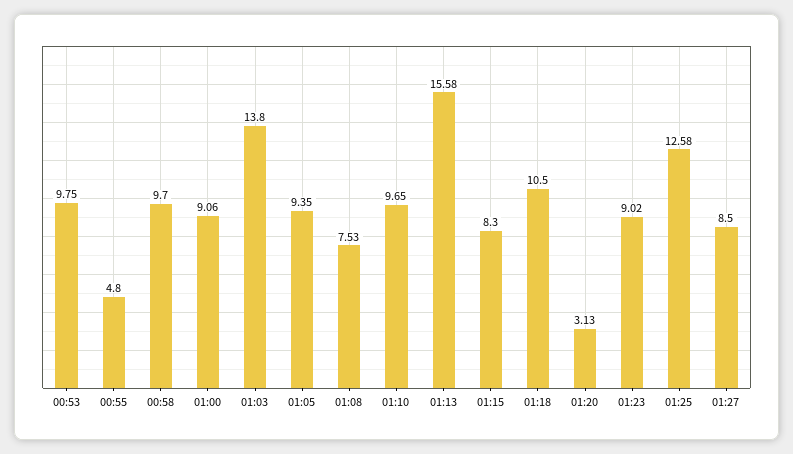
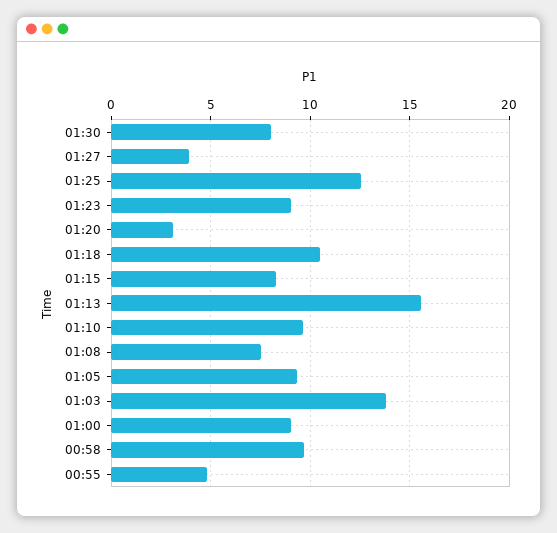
00:53: 9.75 -> none
01:27: 8.5 -> 4
01:30: none -> 8

